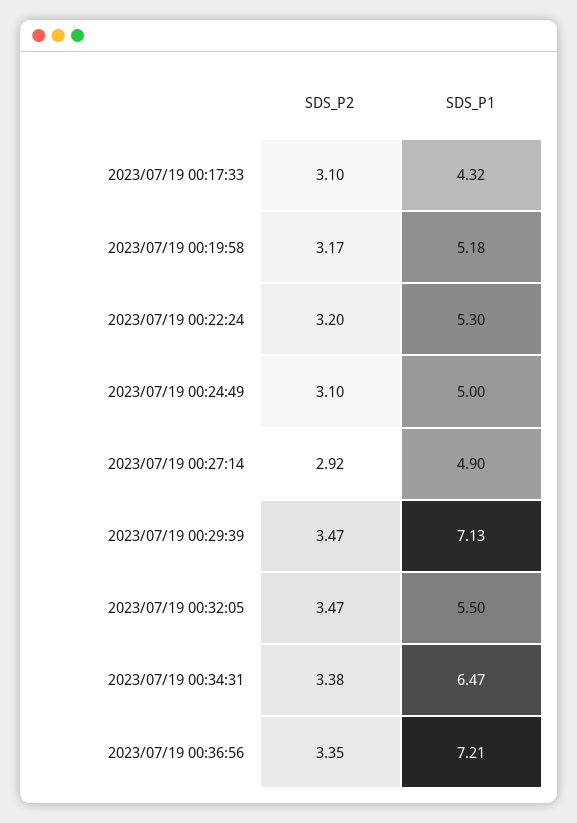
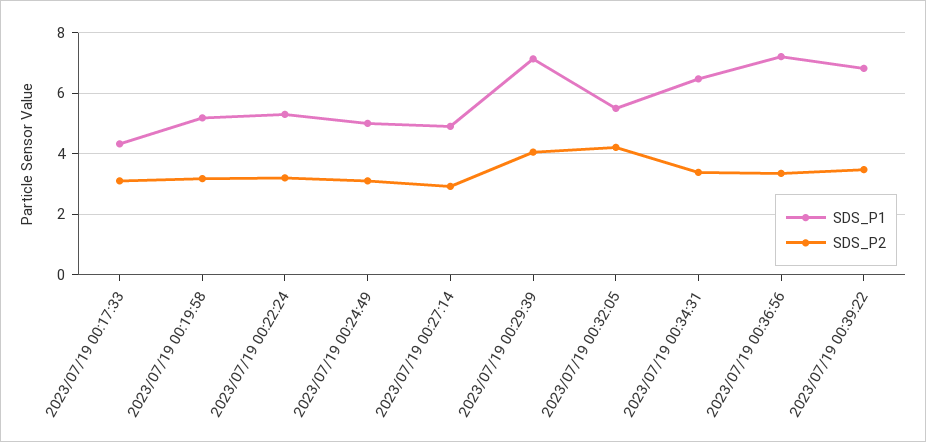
SDS_P2, 2023/07/19 00:29:39: 3.47 -> 4
SDS_P2, 2023/07/19 00:32:05: 3.47 -> 4.2
SDS_P1, 2023/07/19 00:39:22: none -> 6.8
SDS_P2, 2023/07/19 00:39:22: none -> 3.4

